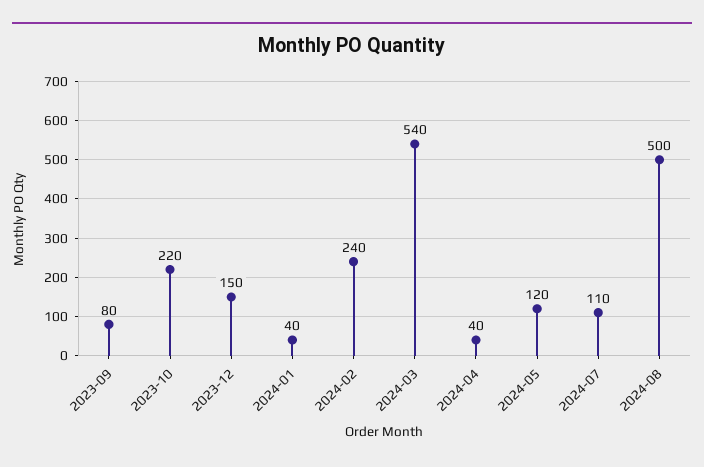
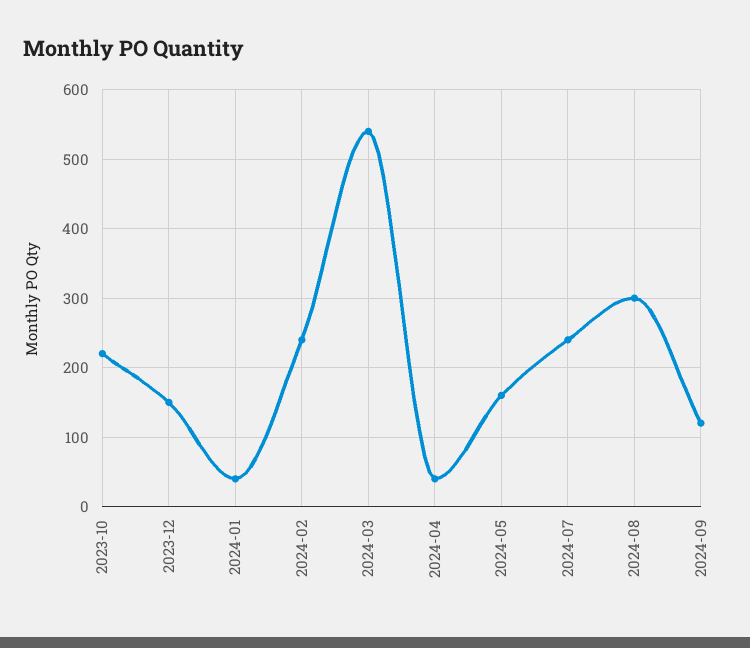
2023-09: 80 -> none
2024-05: 120 -> 160
2024-07: 110 -> 240
2024-08: 500 -> 300
2024-09: none -> 120

